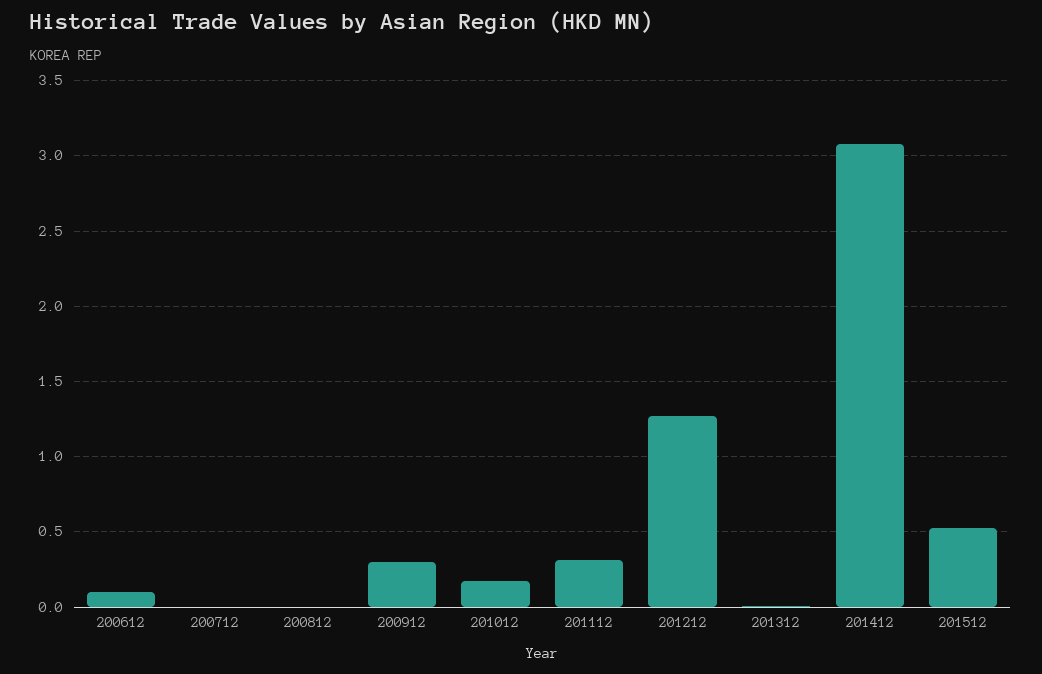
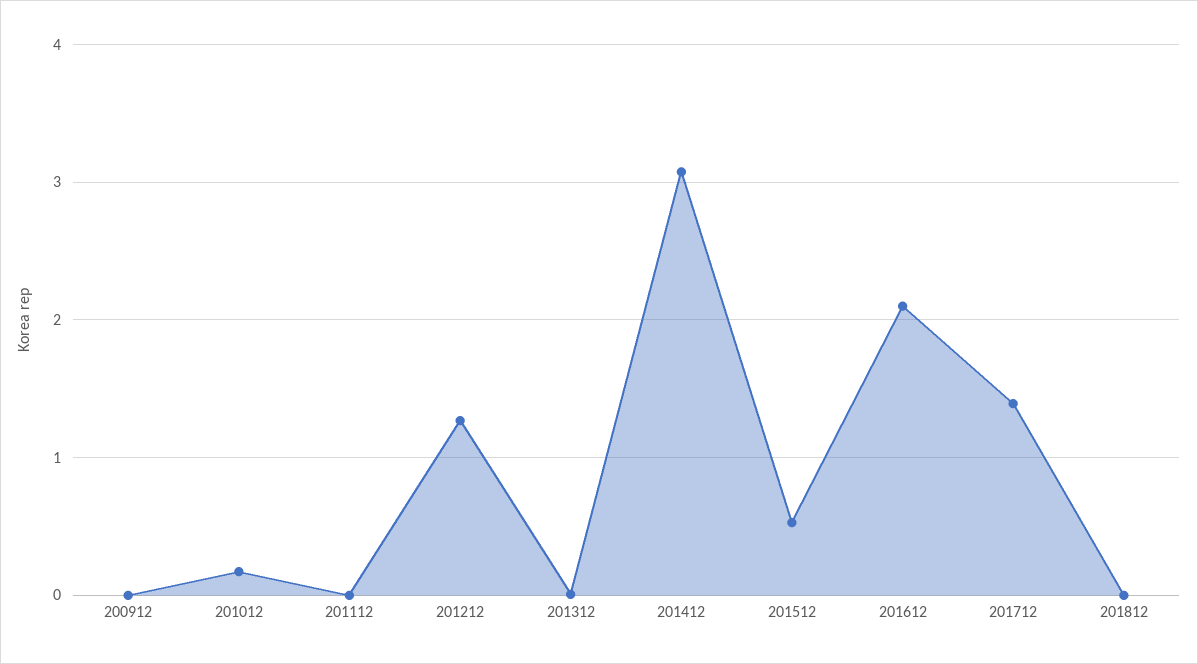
200612: 0.1 -> none
200712: 0 -> none
200812: 0 -> none
200912: 0.3 -> 0
201112: 0.3 -> 0
201612: none -> 2.1
201712: none -> 1.4
201812: none -> 0

